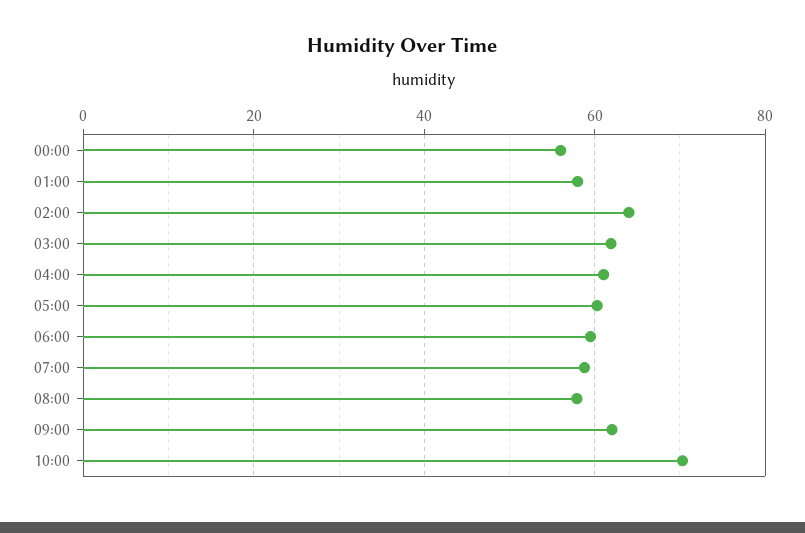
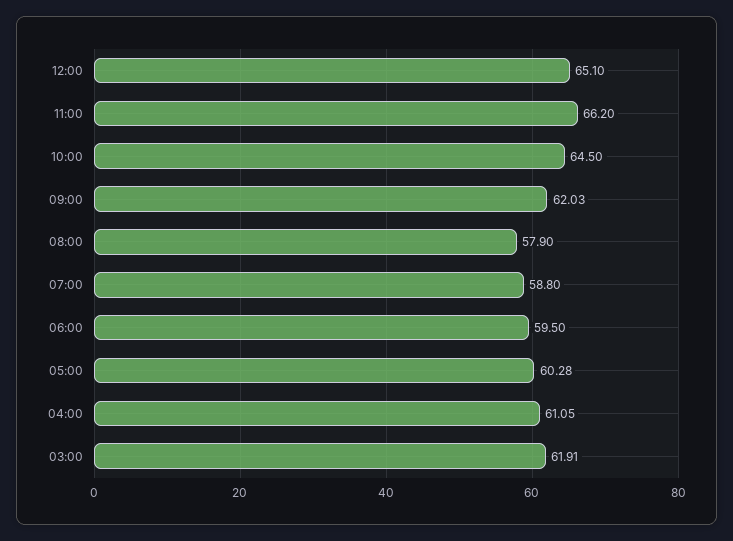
00:00: 56 -> none
01:00: 58 -> none
02:00: 64 -> none
10:00: 70 -> 64.5
12:00: none -> 65.1
11:00: none -> 66.2

